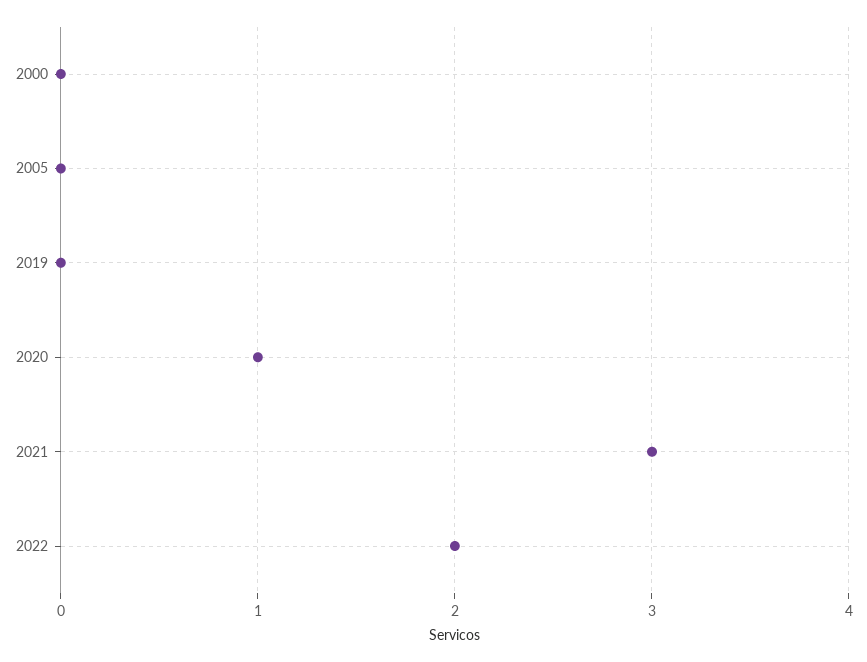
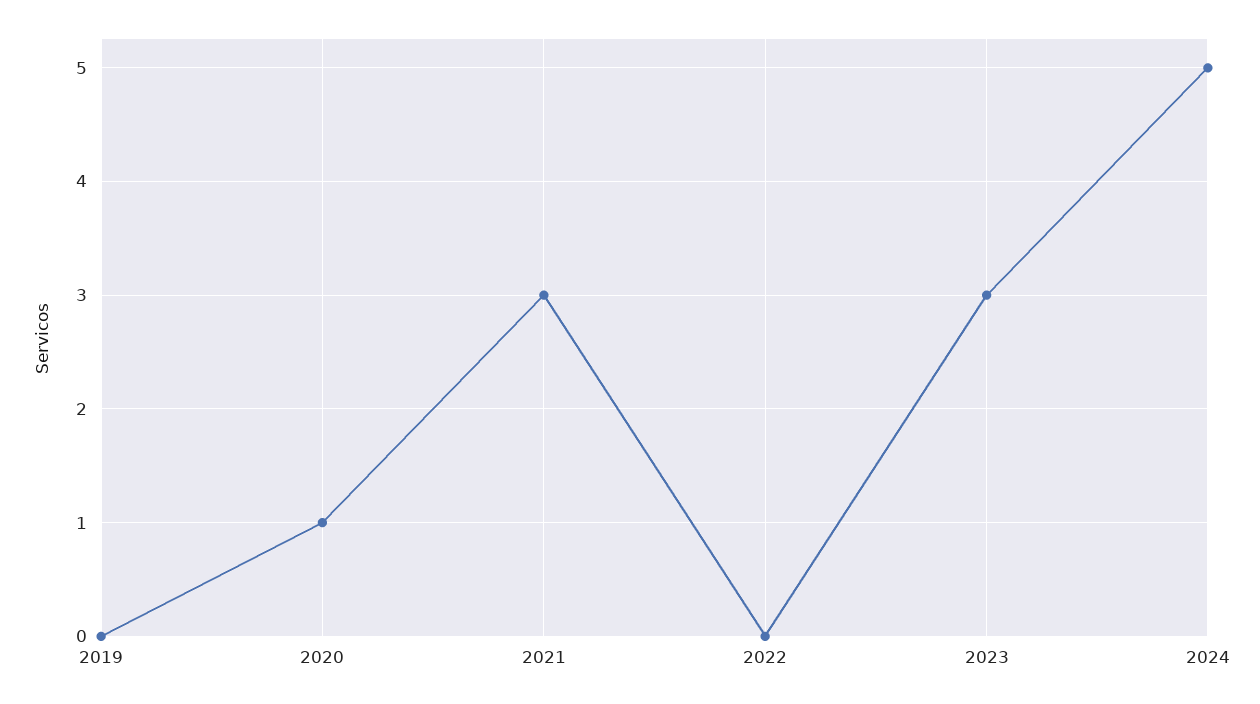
2000: 0 -> none
2005: 0 -> none
2022: 2 -> 0
2023: none -> 3
2024: none -> 5

